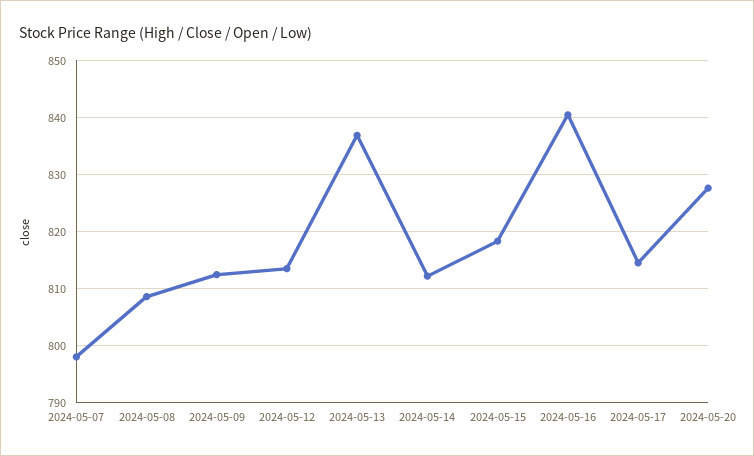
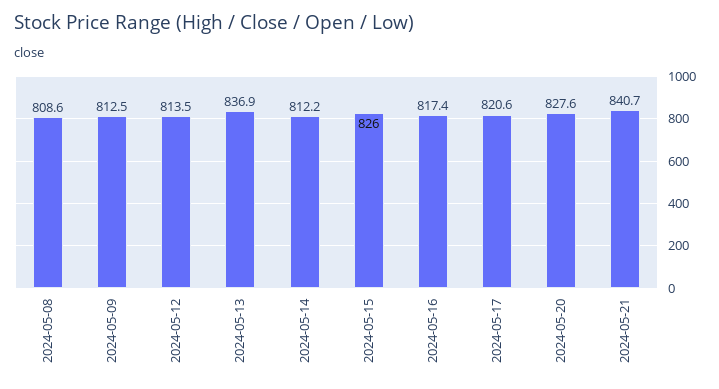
2024-05-07: 798 -> none
2024-05-15: 818 -> 826
2024-05-16: 840 -> 817.4
2024-05-17: 814 -> 820.6
2024-05-21: none -> 840.7

